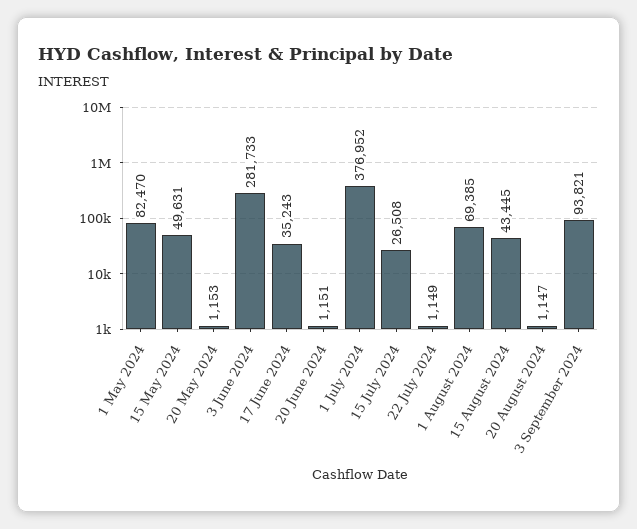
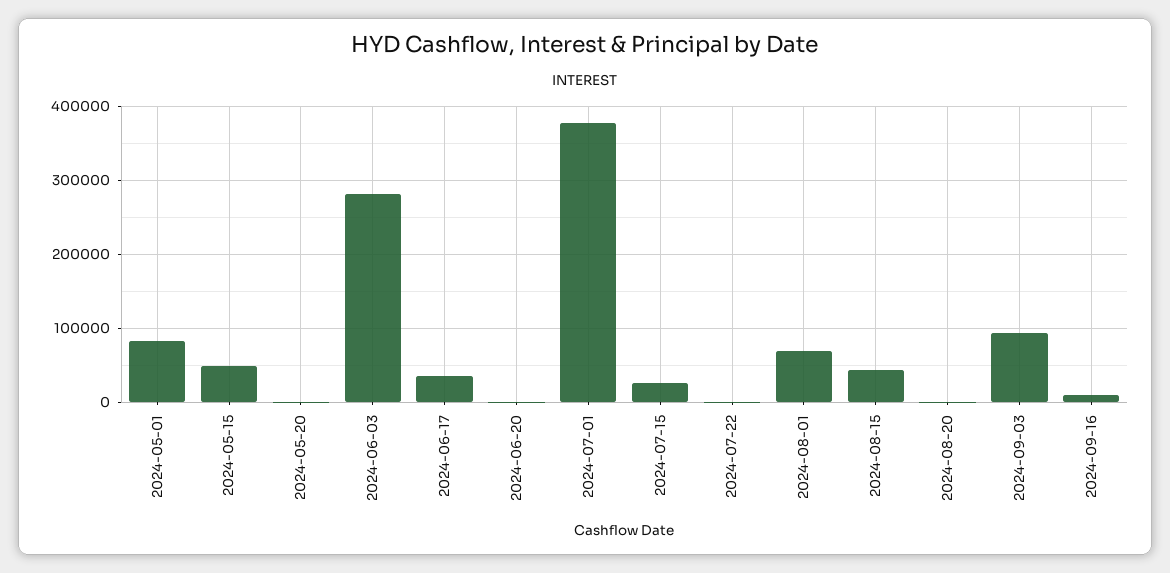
2024-09-16: none -> 10000

